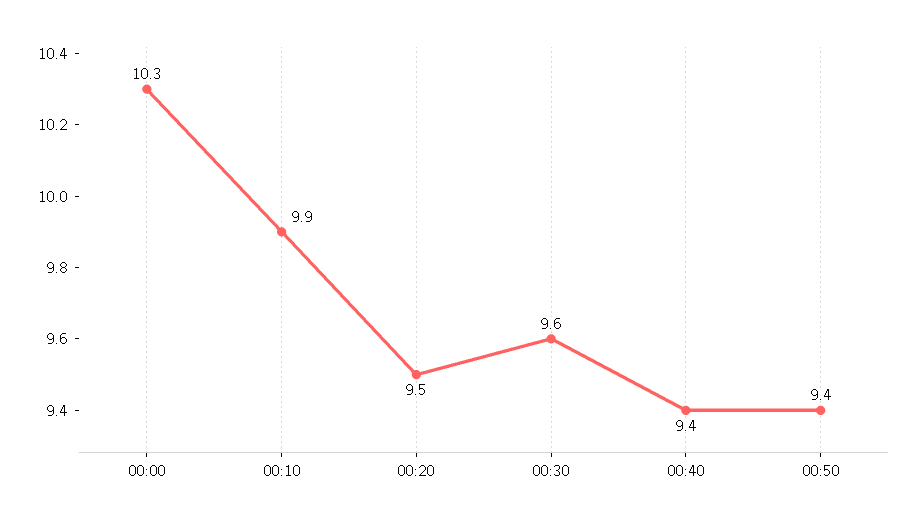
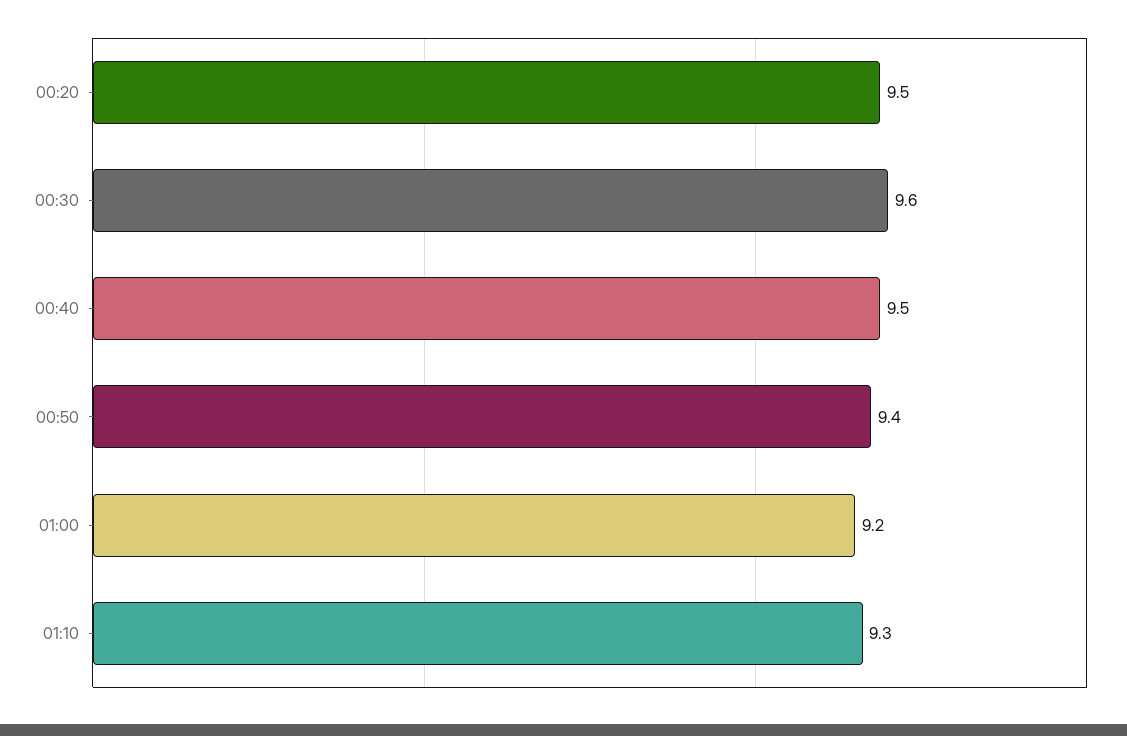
00:00: 10.3 -> none
00:10: 9.9 -> none
00:40: 9.4 -> 9.5
01:00: none -> 9.2
01:10: none -> 9.3

